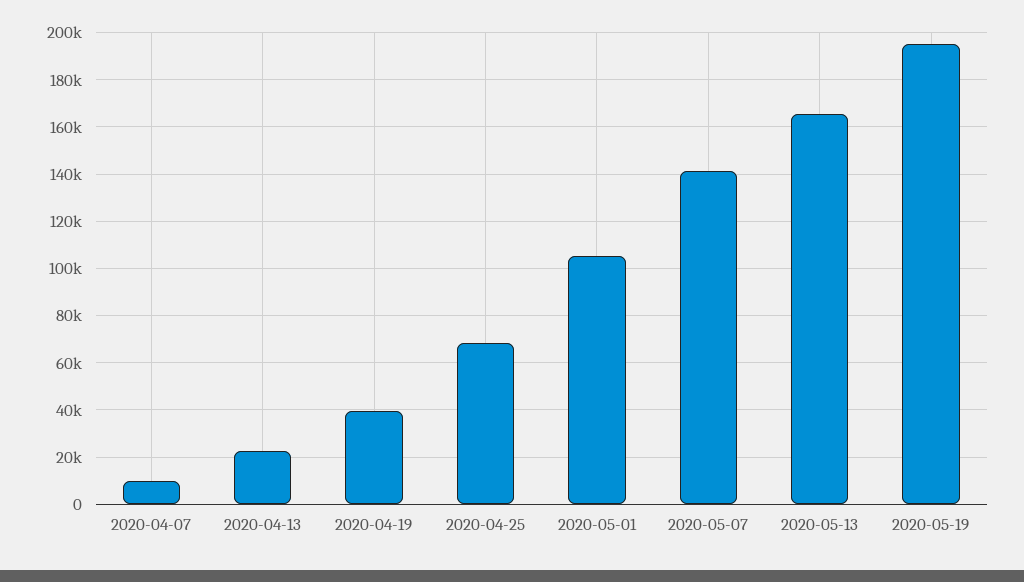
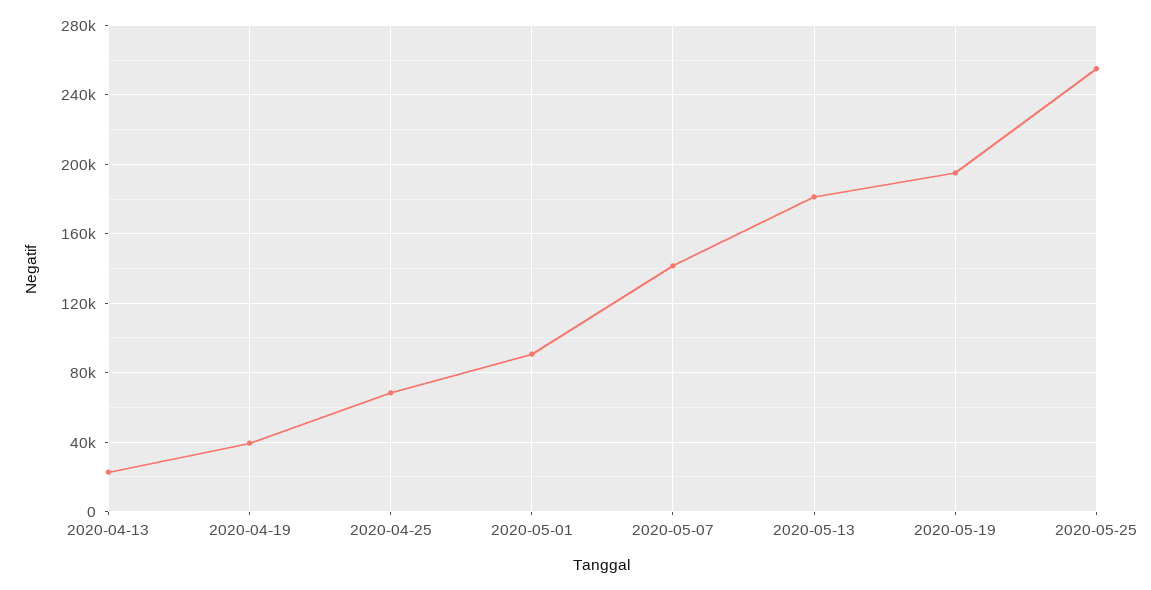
2020-04-07: 10000 -> none
2020-05-01: 105000 -> 90000
2020-05-13: 165000 -> 180000
2020-05-25: none -> 255000

